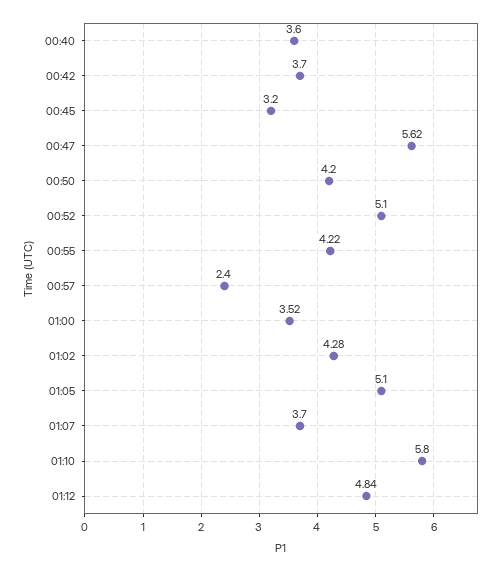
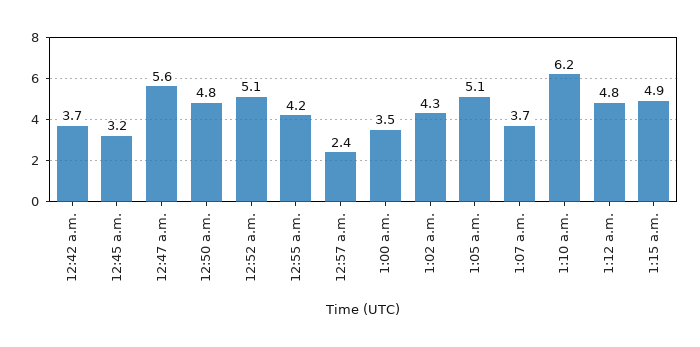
00:40: 3.6 -> none
00:50: 4.2 -> 4.8
01:10: 5.8 -> 6.2
1:15 a.m.: none -> 4.9

